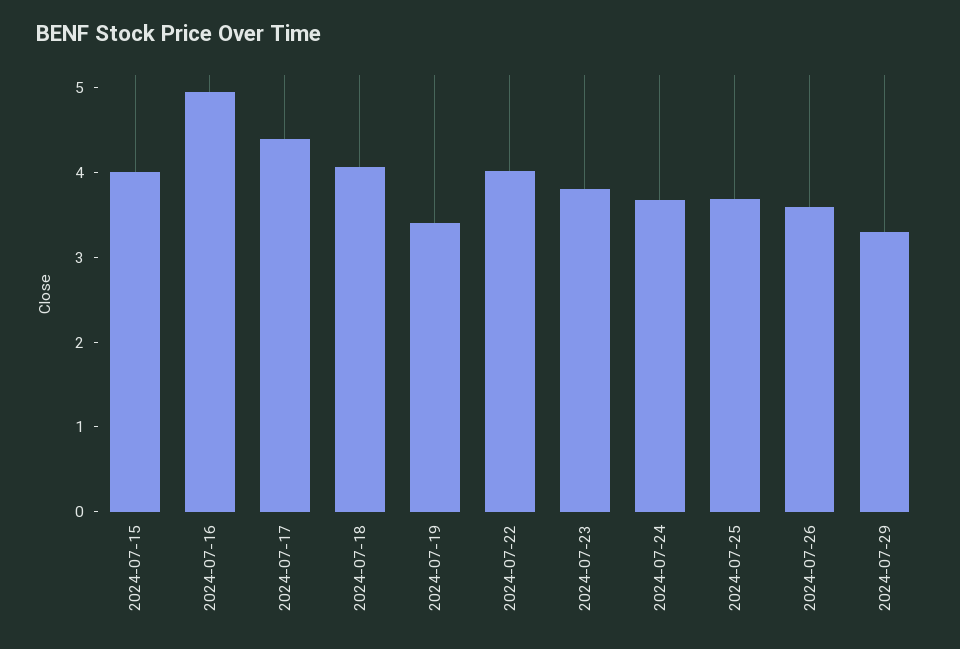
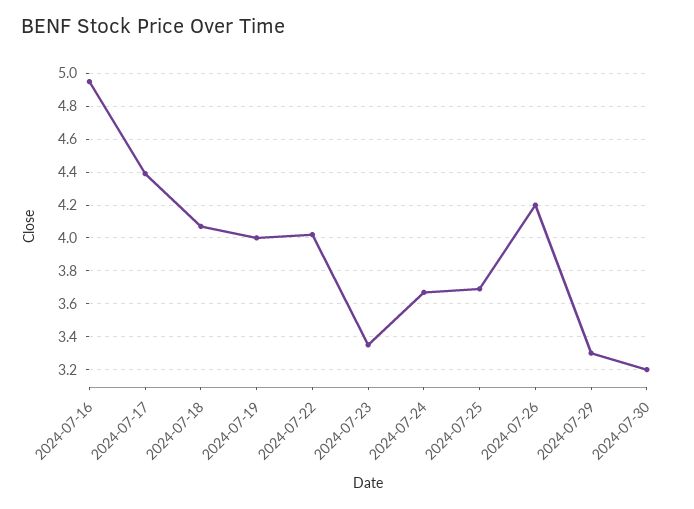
2024-07-15: 4 -> none
2024-07-19: 3.4 -> 4
2024-07-23: 3.8 -> 3.35
2024-07-26: 3.6 -> 4.2
2024-07-30: none -> 3.2

